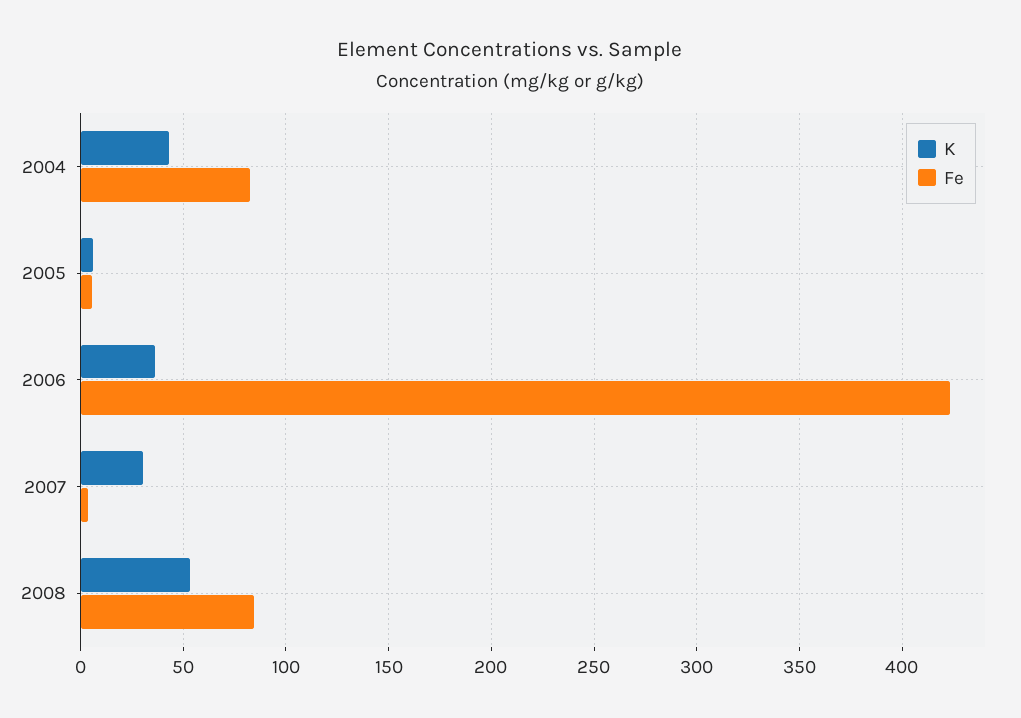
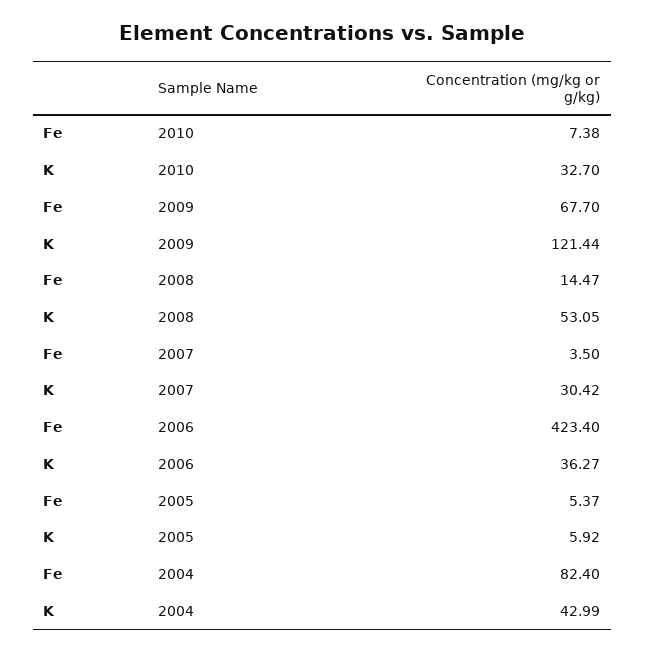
Fe, 2008: 85 -> 14.47
Fe, 2010: none -> 7.38
K, 2010: none -> 32.7
Fe, 2009: none -> 67.7
K, 2009: none -> 121.44

